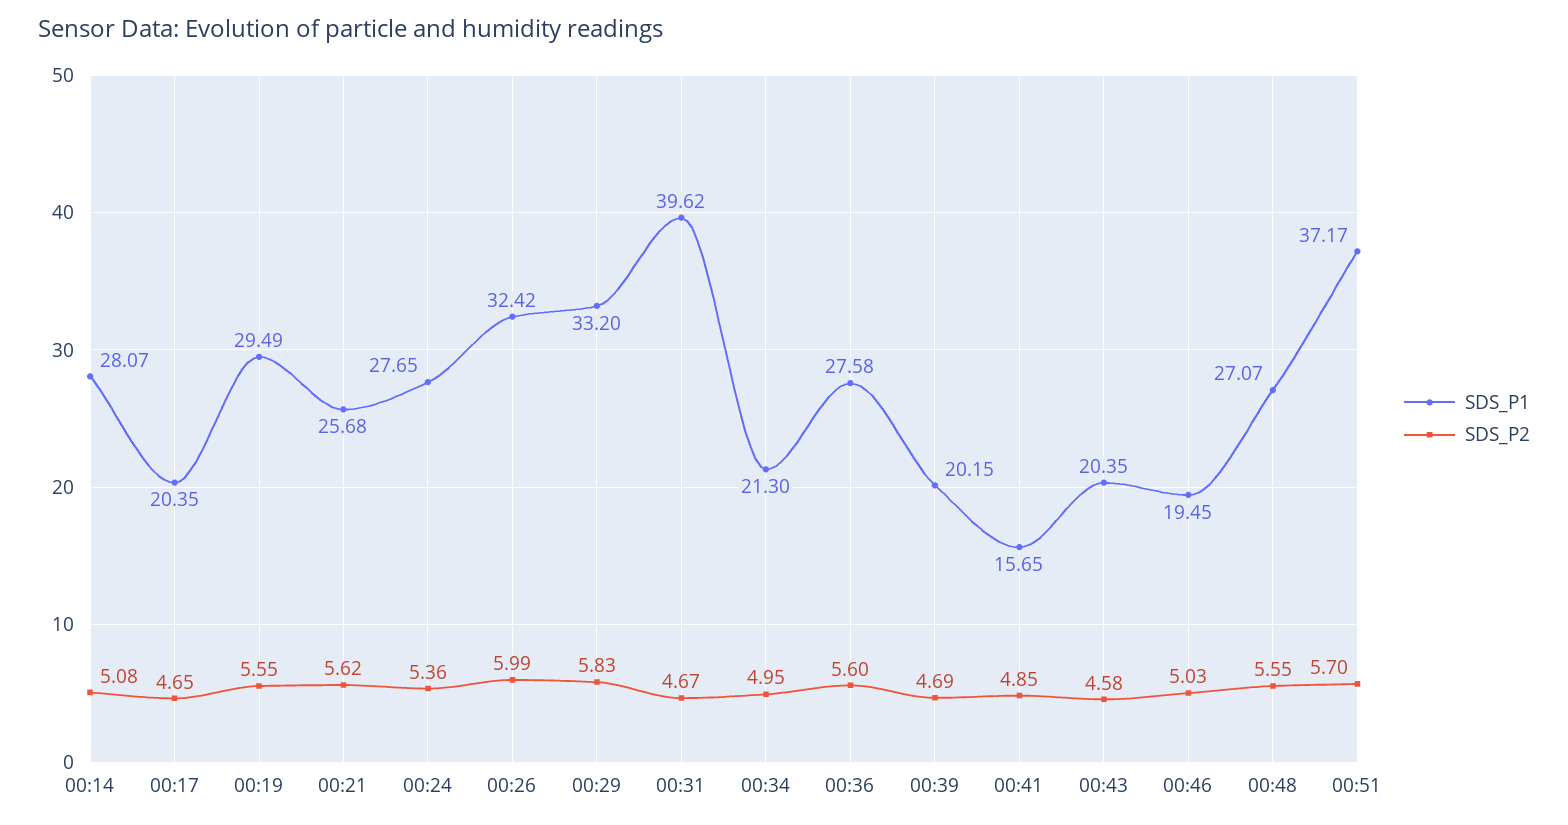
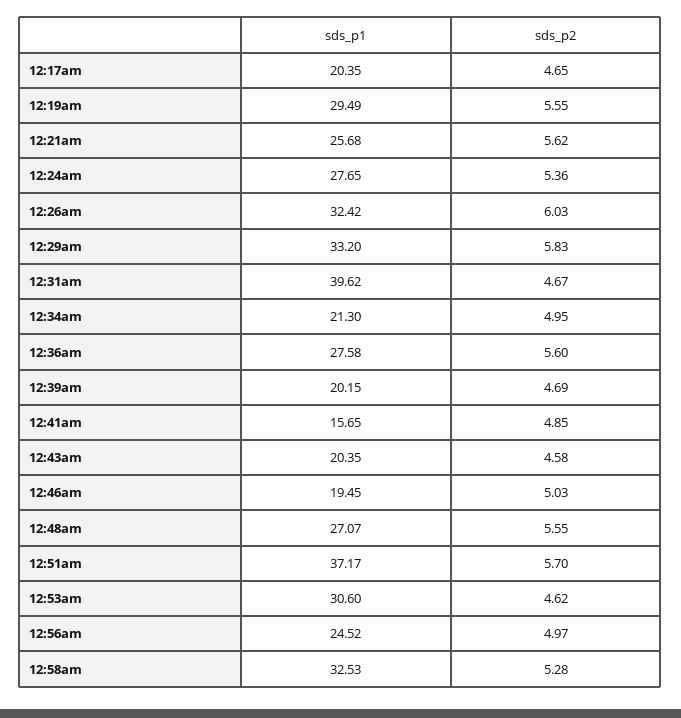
SDS_P1, 00:14: 28.07 -> none
SDS_P2, 00:14: 5.08 -> none
SDS_P2, 00:26: 5.99 -> 6.03
SDS_P1, 12:53am: none -> 30.6
SDS_P2, 12:53am: none -> 4.62
SDS_P1, 12:56am: none -> 24.52
SDS_P2, 12:56am: none -> 4.97
SDS_P1, 12:58am: none -> 32.53
SDS_P2, 12:58am: none -> 5.28

